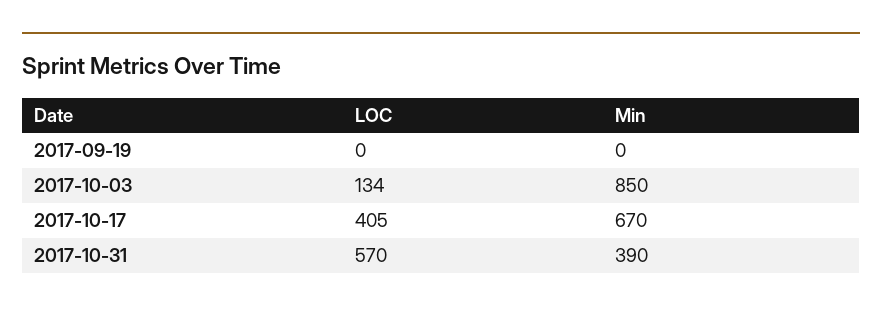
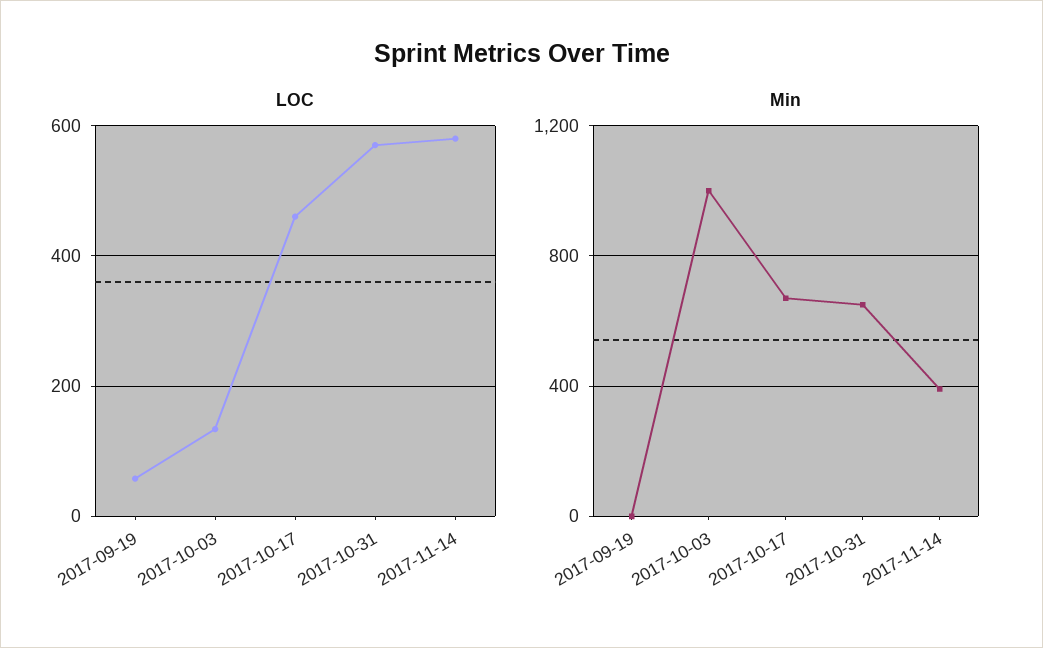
LOC, 2017-09-19: 0 -> 60
Min, 2017-10-03: 850 -> 1000
LOC, 2017-10-17: 405 -> 460
Min, 2017-10-31: 390 -> 650
LOC, 2017-11-14: none -> 580
Min, 2017-11-14: none -> 400

